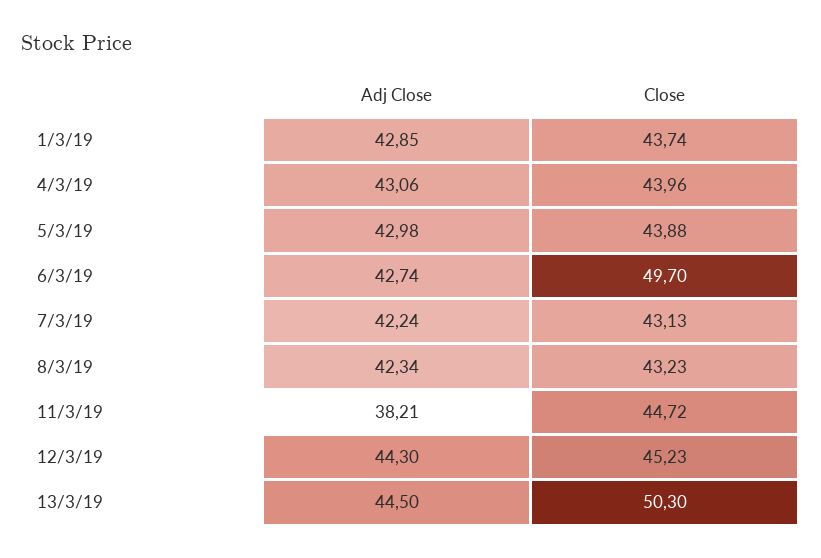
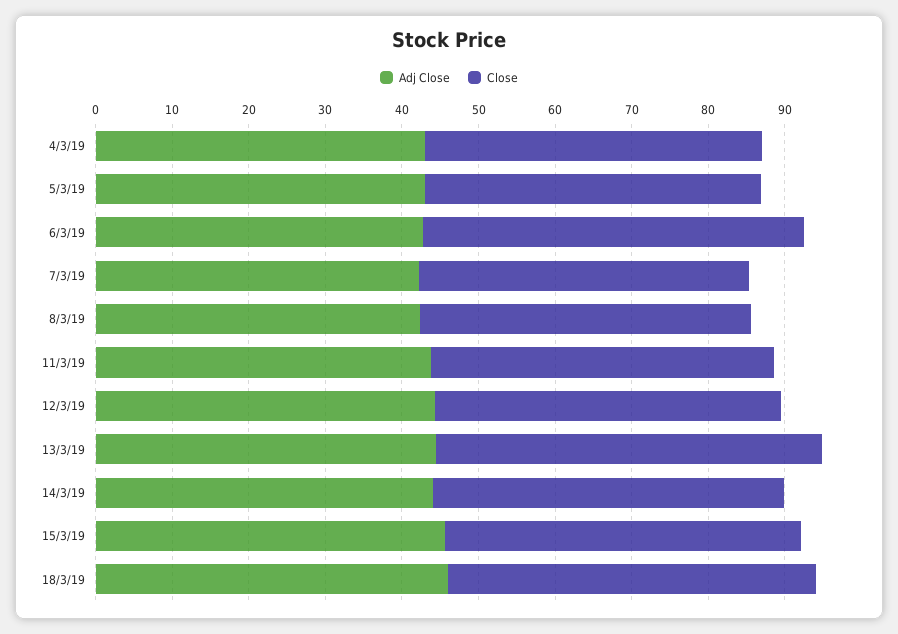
Adj Close, 1/3/19: 42.85 -> none
Close, 1/3/19: 43.74 -> none
Adj Close, 11/3/19: 38.21 -> 44
Adj Close, 14/3/19: none -> 44
Close, 14/3/19: none -> 46
Adj Close, 15/3/19: none -> 46
Close, 15/3/19: none -> 46
Adj Close, 18/3/19: none -> 46
Close, 18/3/19: none -> 48

